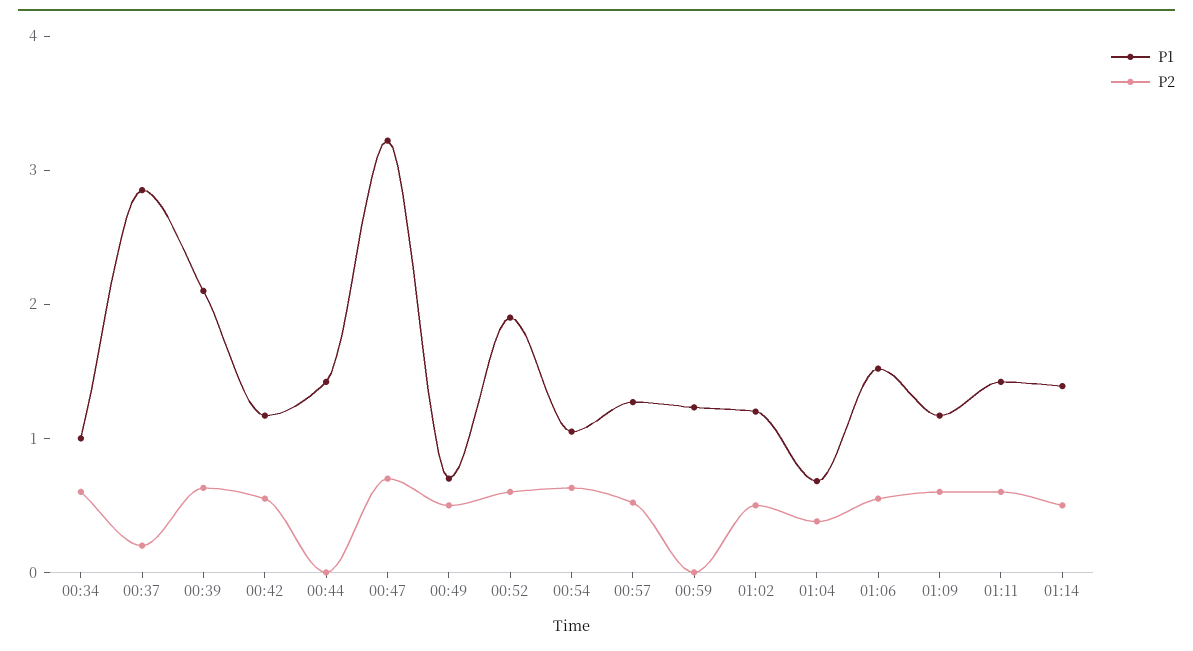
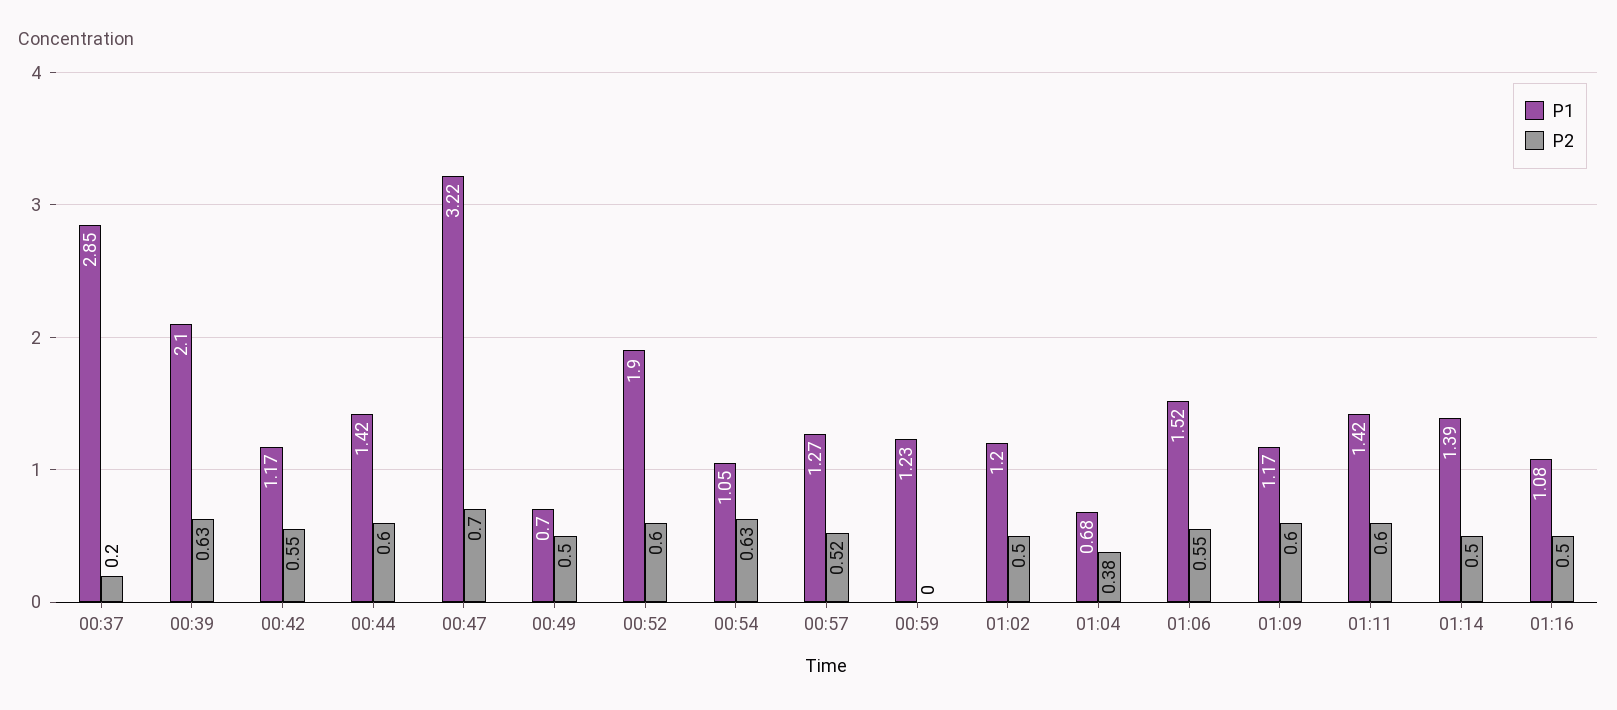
P1, 00:34: 1 -> none
P2, 00:34: 0.6 -> none
P2, 00:44: 0 -> 0.6
P1, 01:16: none -> 1.08
P2, 01:16: none -> 0.5

